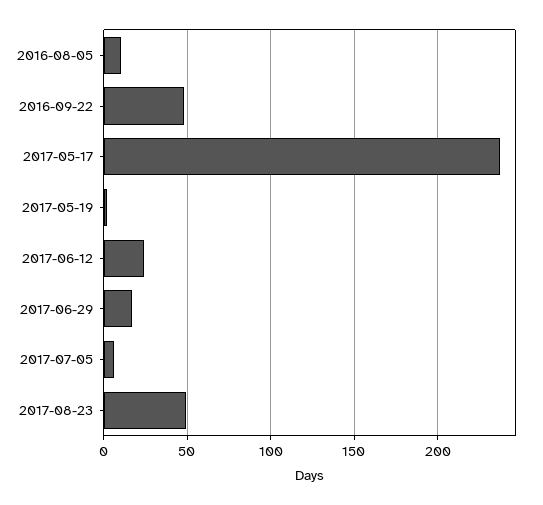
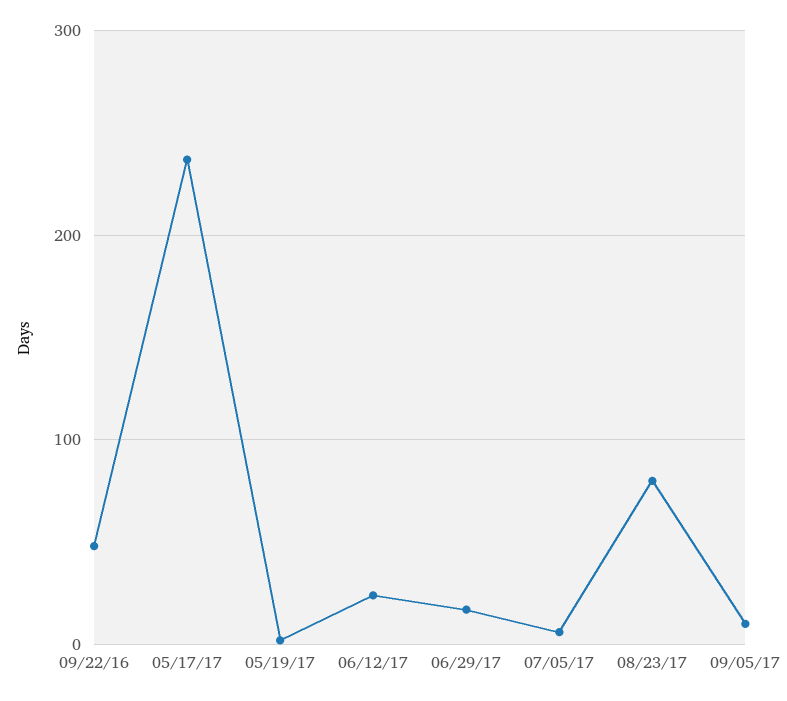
2016-08-05: 10 -> none
2017-08-23: 50 -> 80
09/05/17: none -> 10

